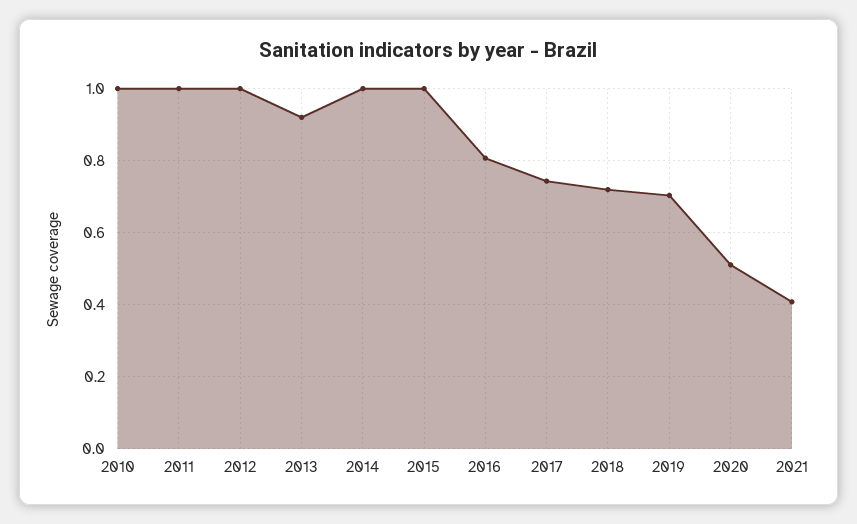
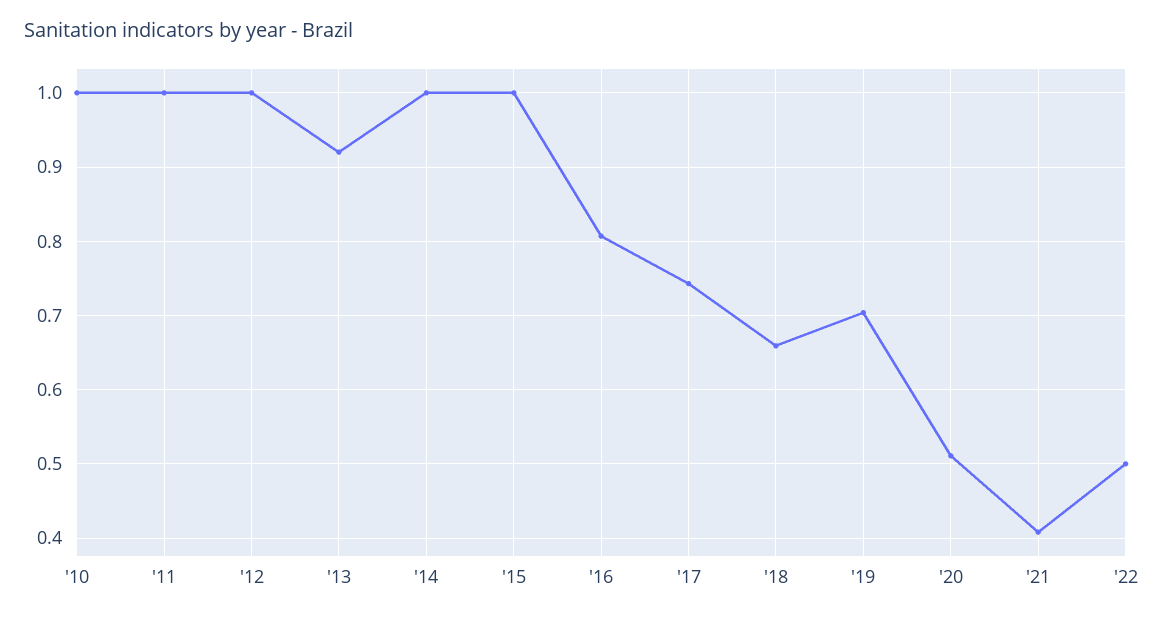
2018: 0.72 -> 0.66
'22: none -> 0.5

